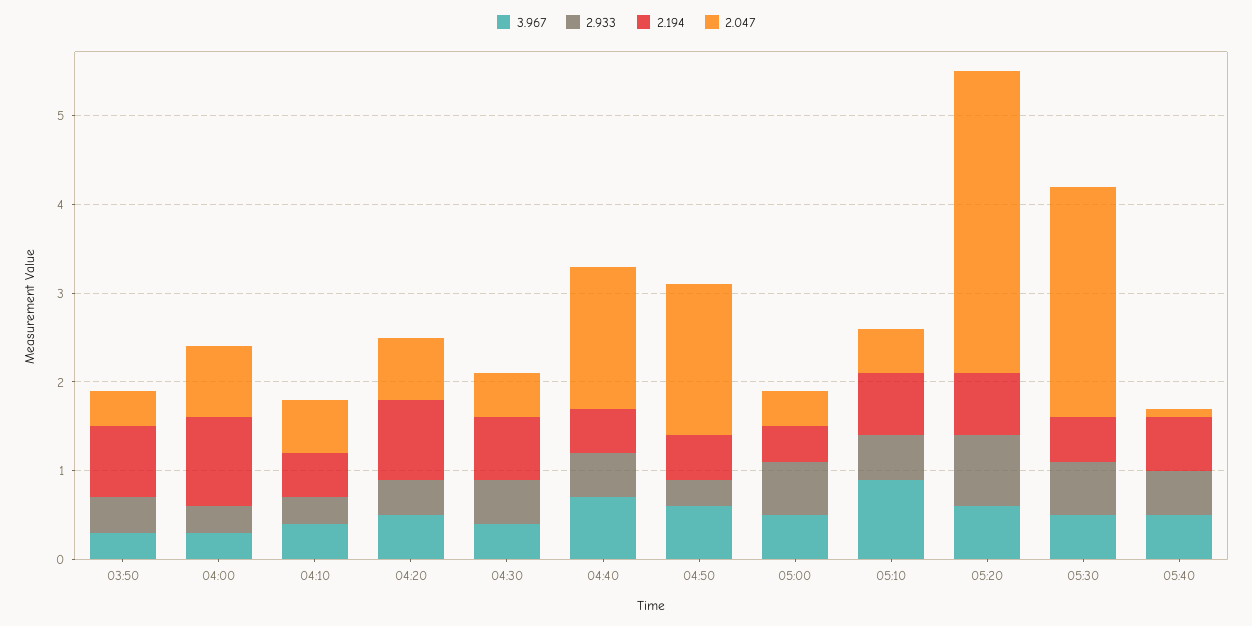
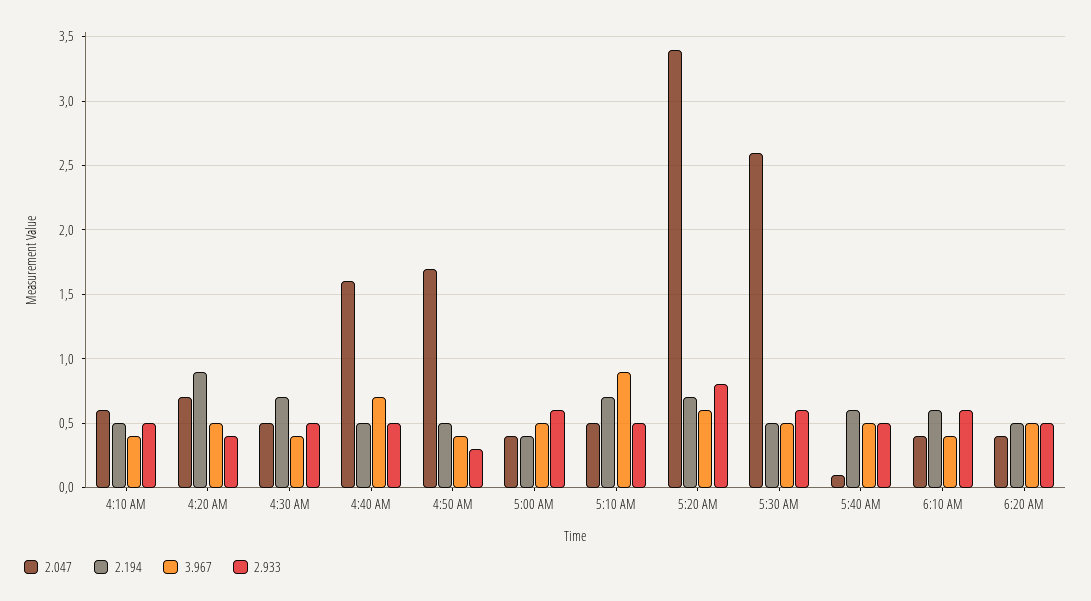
3.967, 03:50: 0.3 -> none
2.933, 03:50: 0.4 -> none
2.194, 03:50: 0.8 -> none
2.047, 03:50: 0.4 -> none
3.967, 04:00: 0.3 -> none
2.933, 04:00: 0.3 -> none
2.194, 04:00: 1 -> none
2.047, 04:00: 0.8 -> none
2.933, 04:10: 0.3 -> 0.5
3.967, 04:50: 0.6 -> 0.4
2.047, 6:10 AM: none -> 0.4
2.194, 6:10 AM: none -> 0.6
3.967, 6:10 AM: none -> 0.4
2.933, 6:10 AM: none -> 0.6
2.047, 6:20 AM: none -> 0.4
2.194, 6:20 AM: none -> 0.5
3.967, 6:20 AM: none -> 0.5
2.933, 6:20 AM: none -> 0.5

